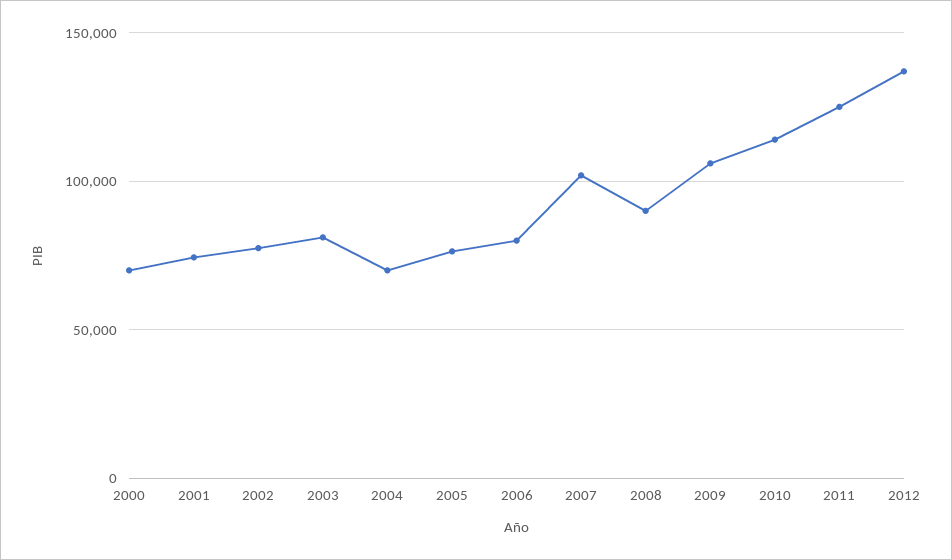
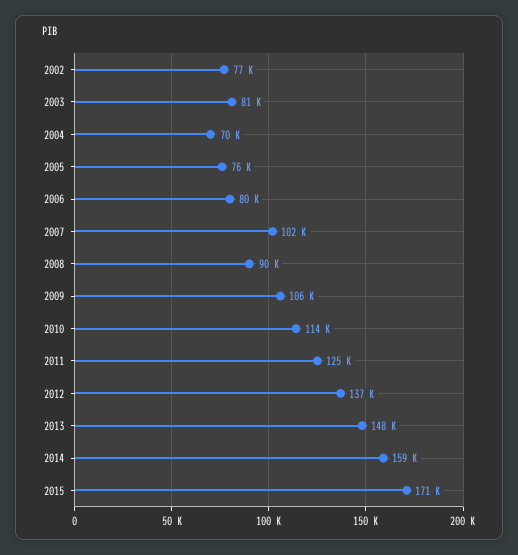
2000: 70000 -> none
2001: 75000 -> none
2013: none -> 148000
2014: none -> 159000
2015: none -> 171000

